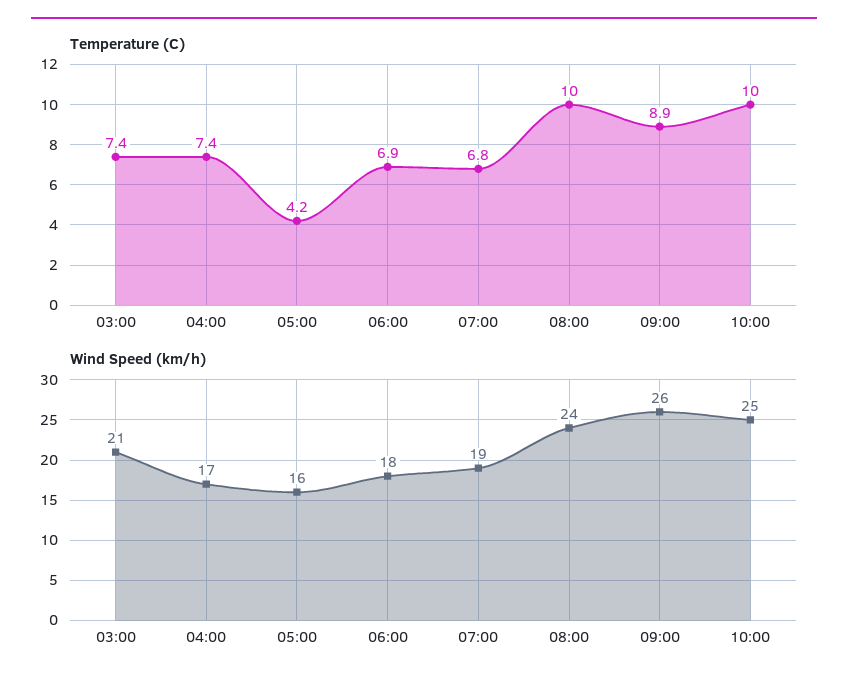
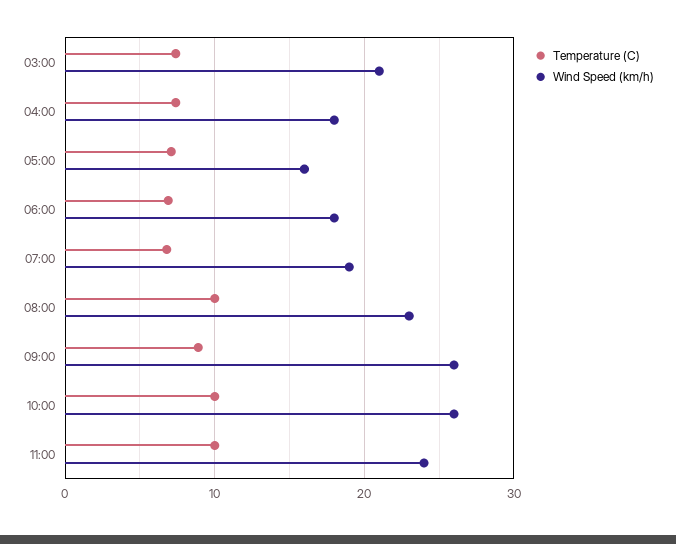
Temperature (C), 05:00: 4.2 -> 7
Wind Speed (km/h), 04:00: 17 -> 18
Wind Speed (km/h), 08:00: 24 -> 23
Wind Speed (km/h), 10:00: 25 -> 26
Temperature (C), 11:00: none -> 10
Wind Speed (km/h), 11:00: none -> 24

